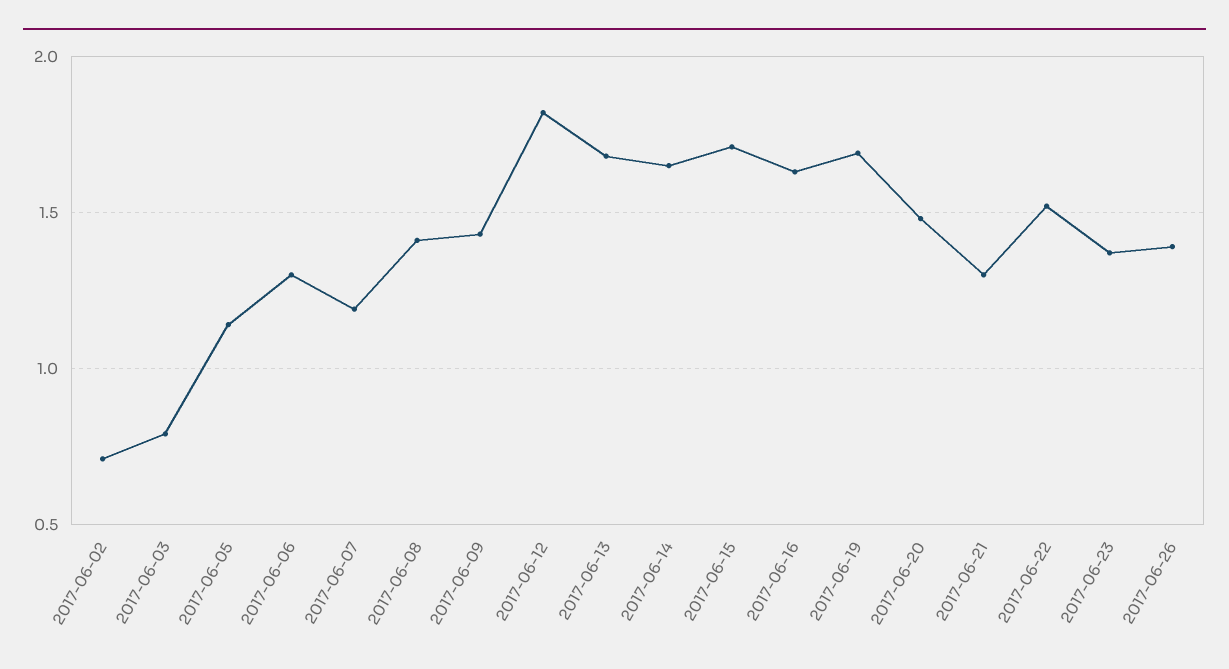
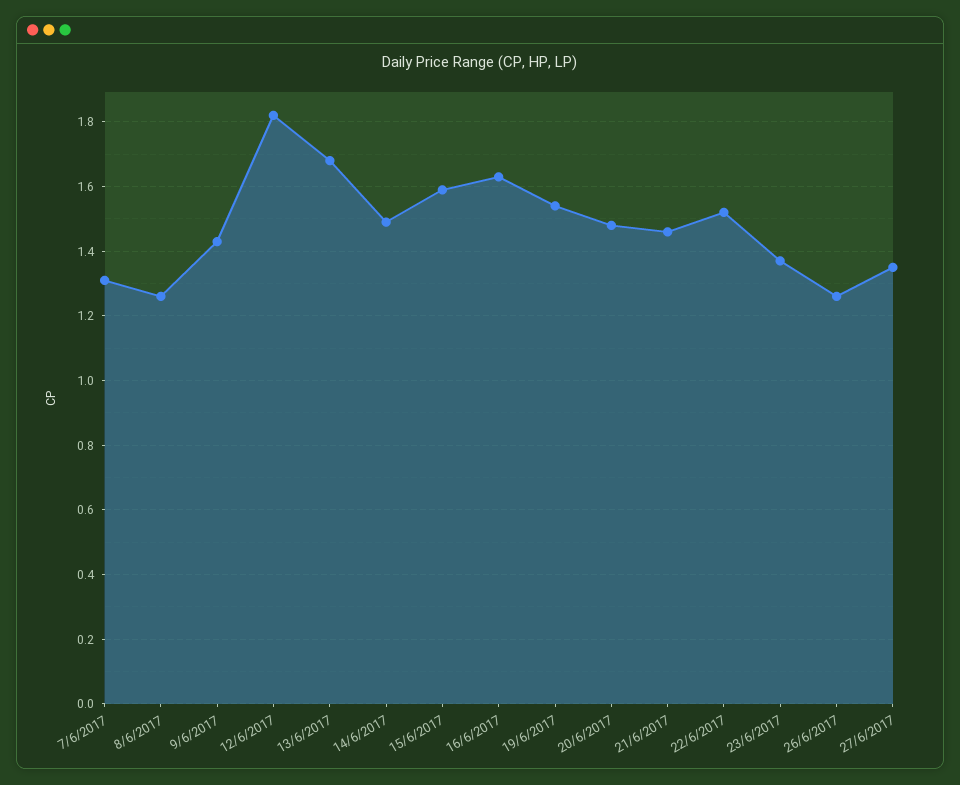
2017-06-02: 0.7 -> none
2017-06-03: 0.8 -> none
2017-06-05: 1.15 -> none
2017-06-06: 1.3 -> none
2017-06-07: 1.2 -> 1.3
2017-06-08: 1.4 -> 1.25
2017-06-14: 1.65 -> 1.5
2017-06-15: 1.7 -> 1.6
2017-06-19: 1.7 -> 1.55
2017-06-21: 1.3 -> 1.45
2017-06-26: 1.4 -> 1.25
27/6/2017: none -> 1.35

